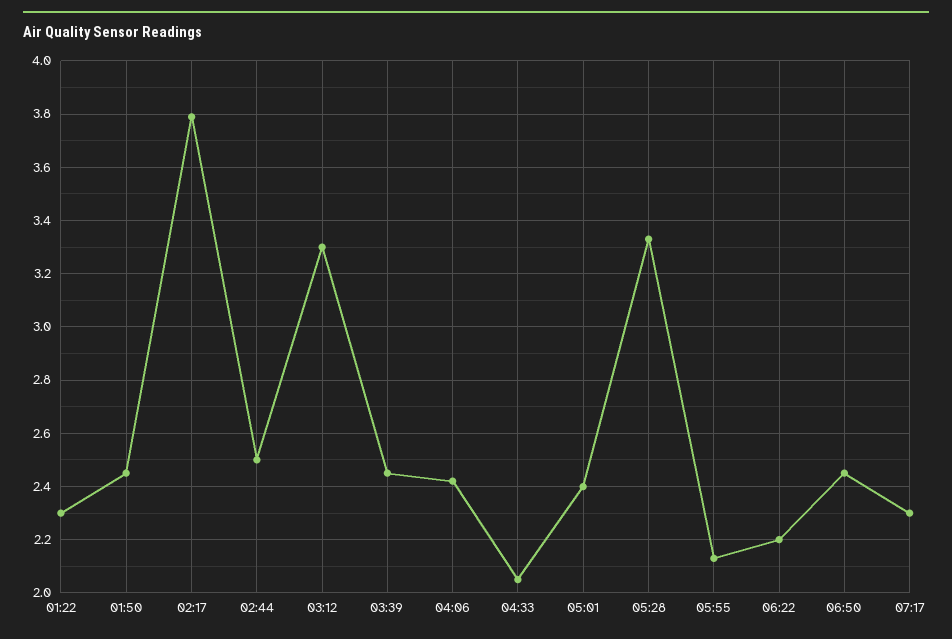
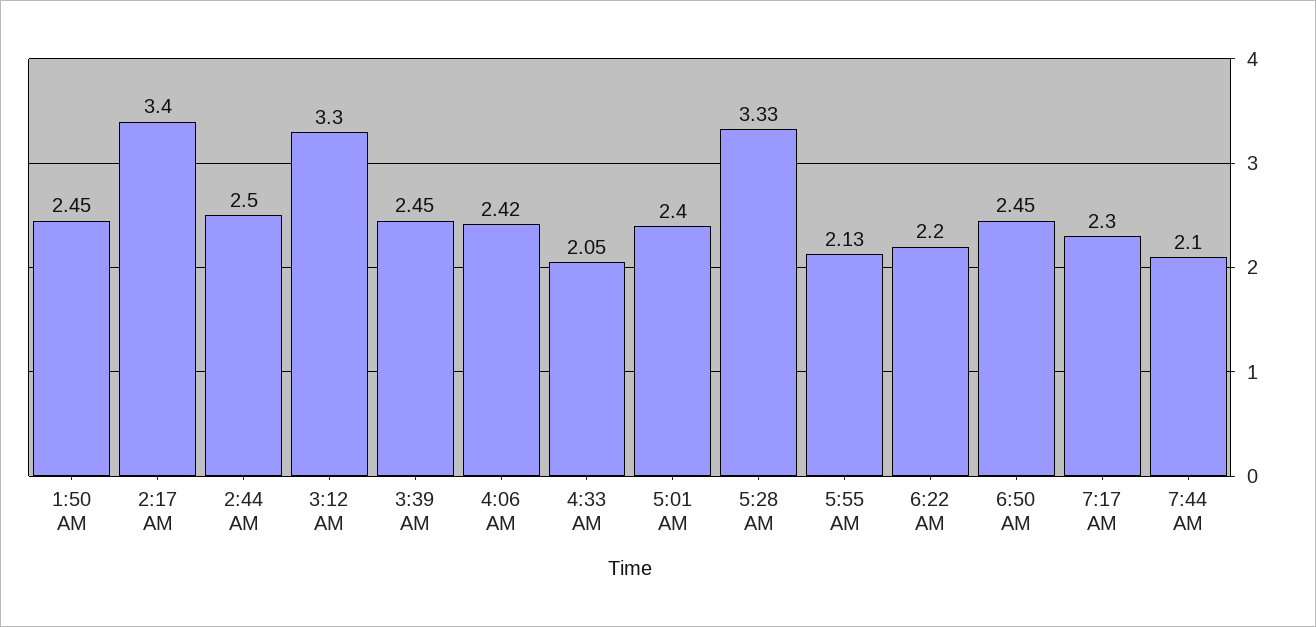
01:22: 2.3 -> none
02:17: 3.8 -> 3.4
7:44 AM: none -> 2.1

